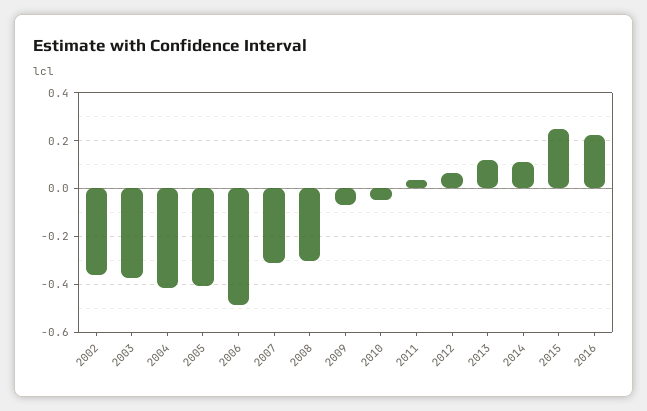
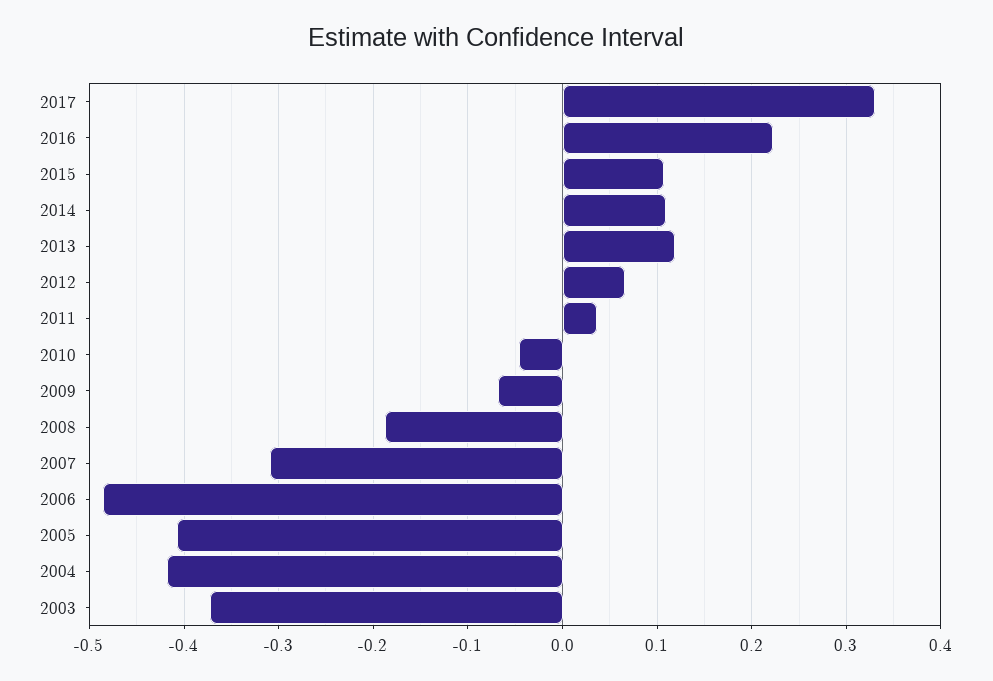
2002: -0.35 -> none
2008: -0.3 -> -0.19
2015: 0.25 -> 0.11
2017: none -> 0.33

